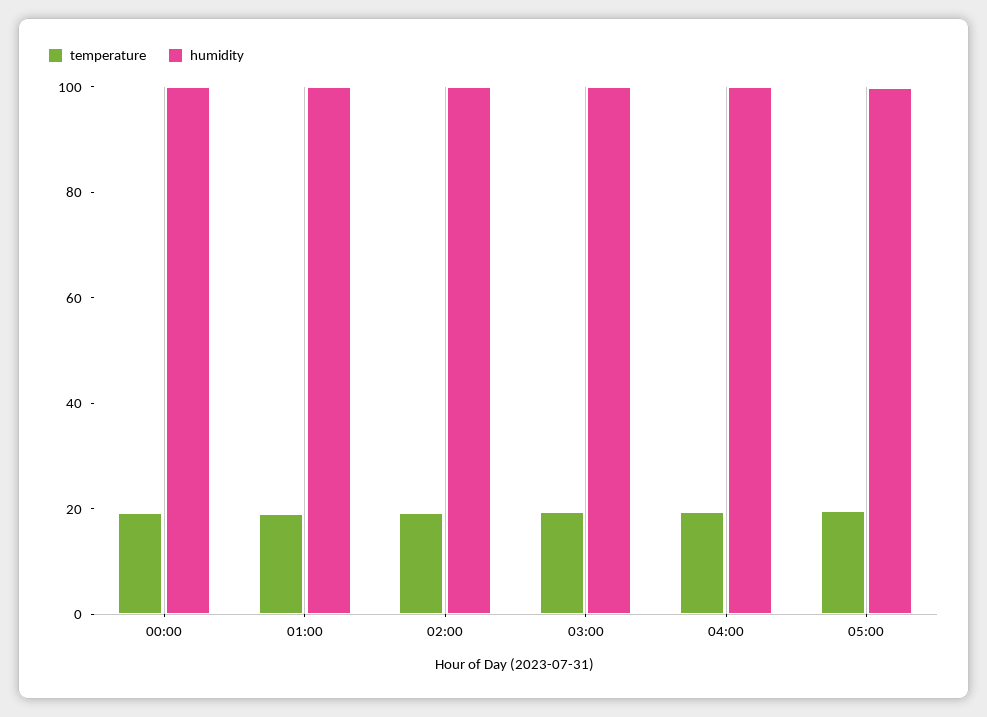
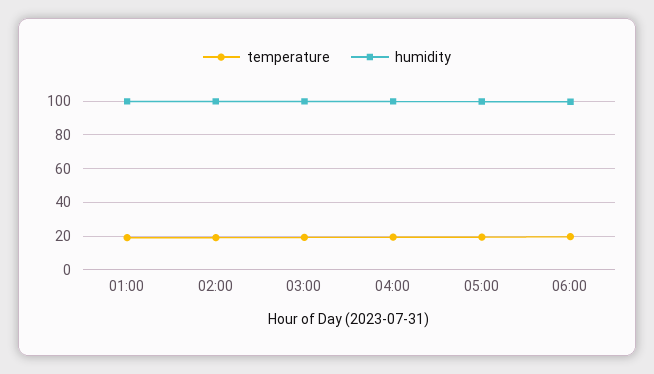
temperature, 00:00: 20 -> none
humidity, 00:00: 100 -> none
temperature, 06:00: none -> 20
humidity, 06:00: none -> 100

